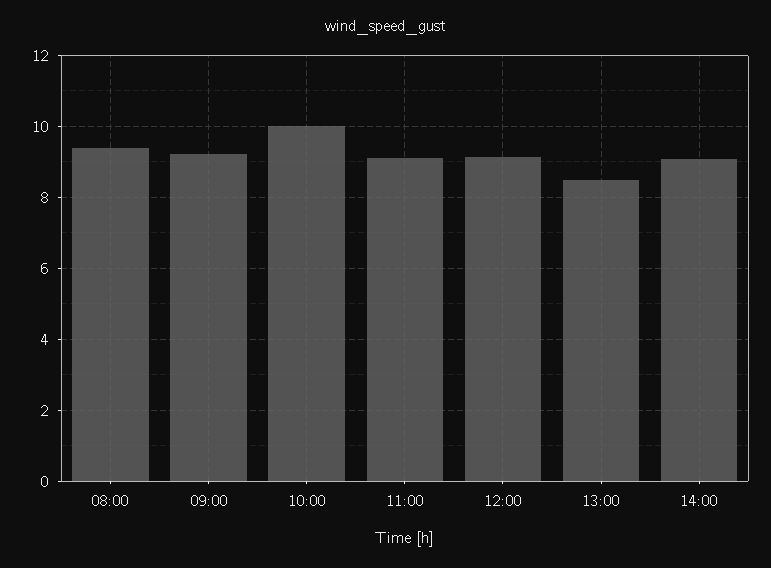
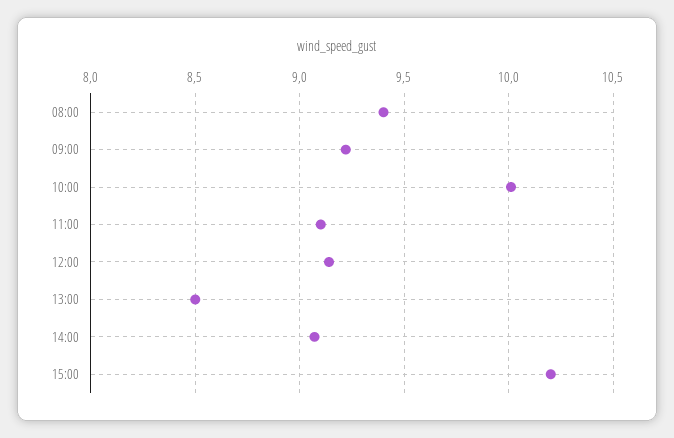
15:00: none -> 10.2

